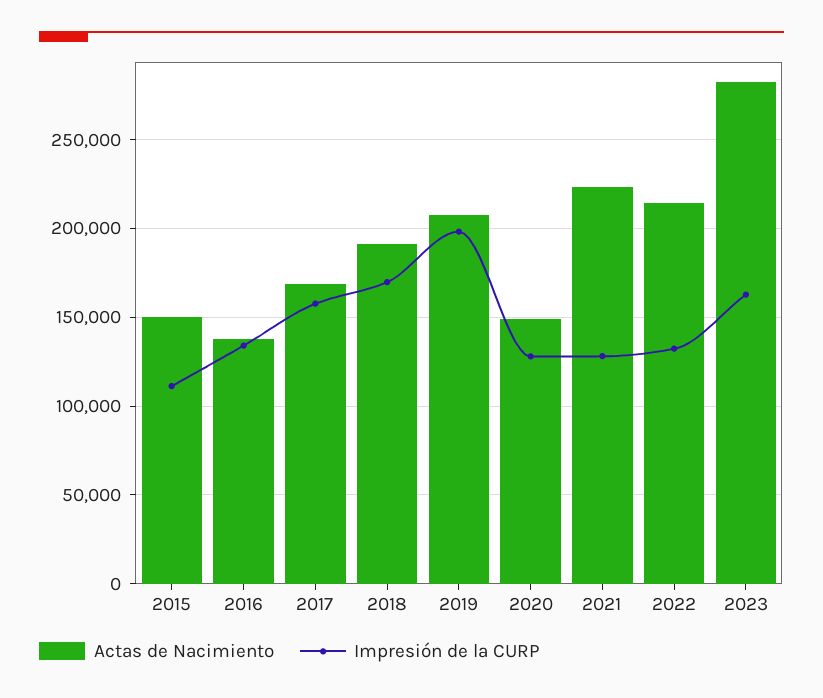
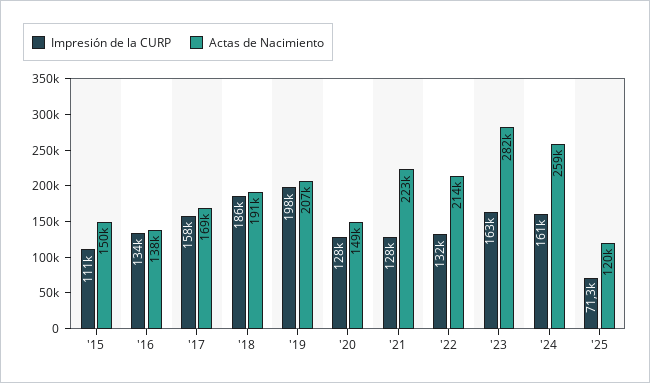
Impresión de la CURP, 2018: 170000 -> 186000
Impresión de la CURP, '24: none -> 161000
Actas de Nacimiento, '24: none -> 259000
Impresión de la CURP, '25: none -> 71300
Actas de Nacimiento, '25: none -> 120000

